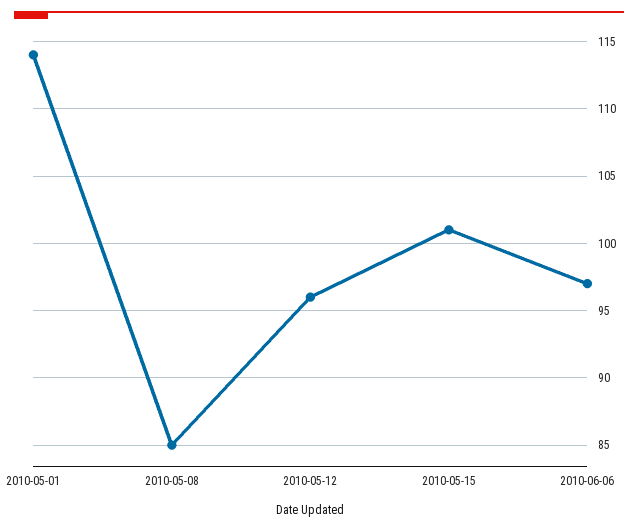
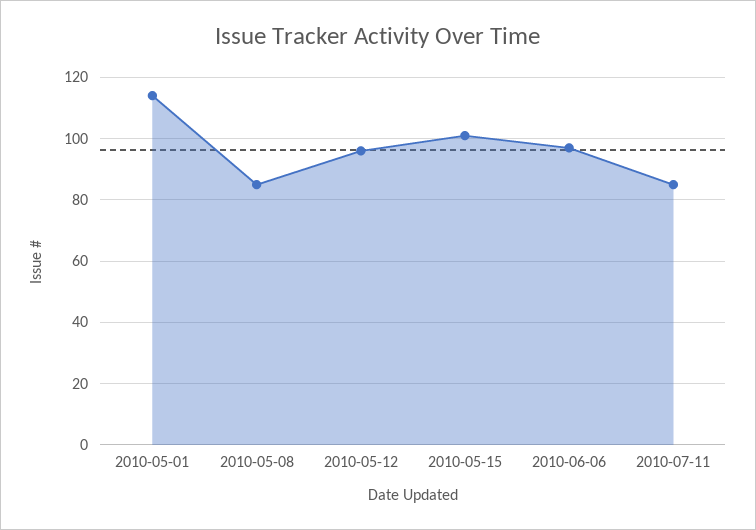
2010-07-11: none -> 85

